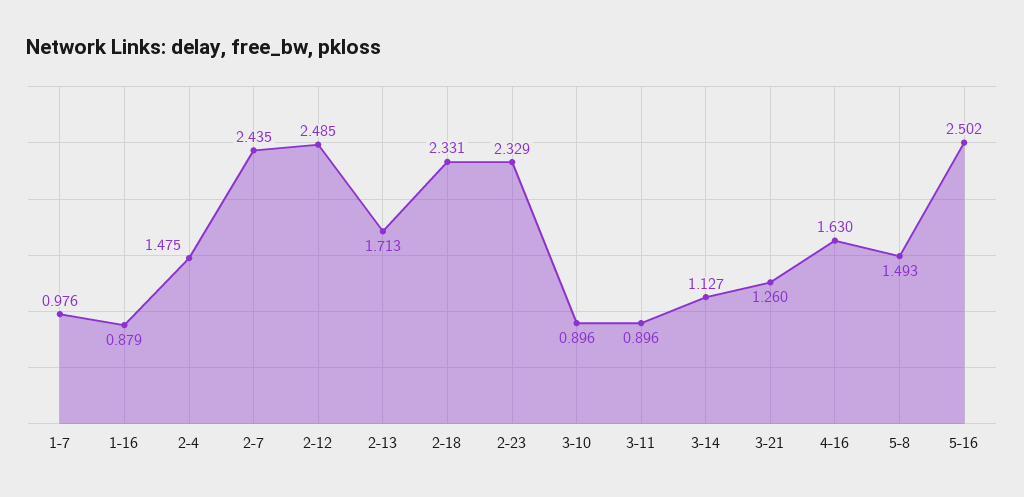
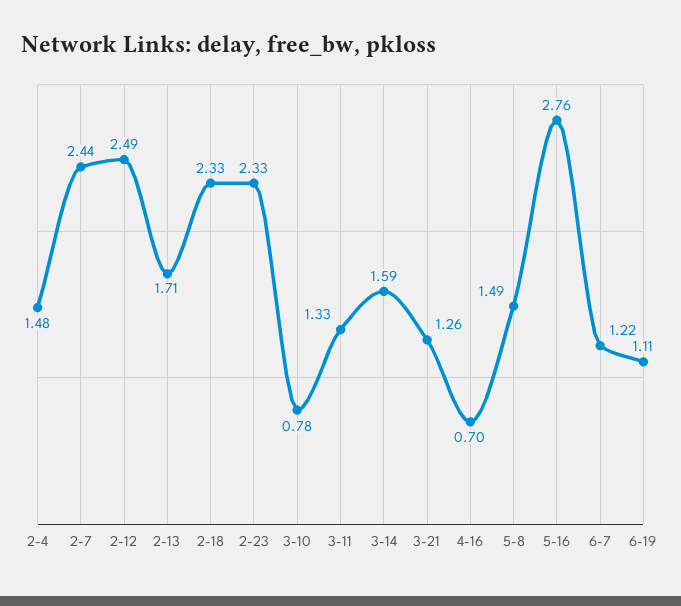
1-7: 0.976 -> none
1-16: 0.879 -> none
3-10: 0.896 -> 0.78
3-11: 0.896 -> 1.33
3-14: 1.127 -> 1.59
4-16: 1.63 -> 0.7
5-16: 2.502 -> 2.76
6-7: none -> 1.22
6-19: none -> 1.11

